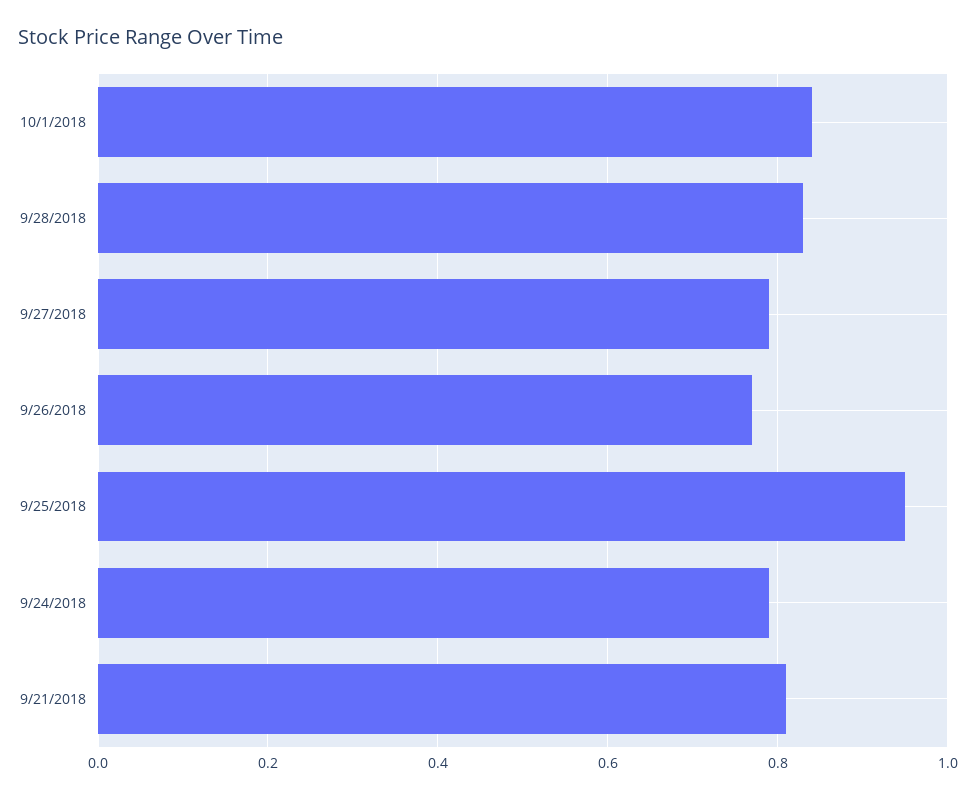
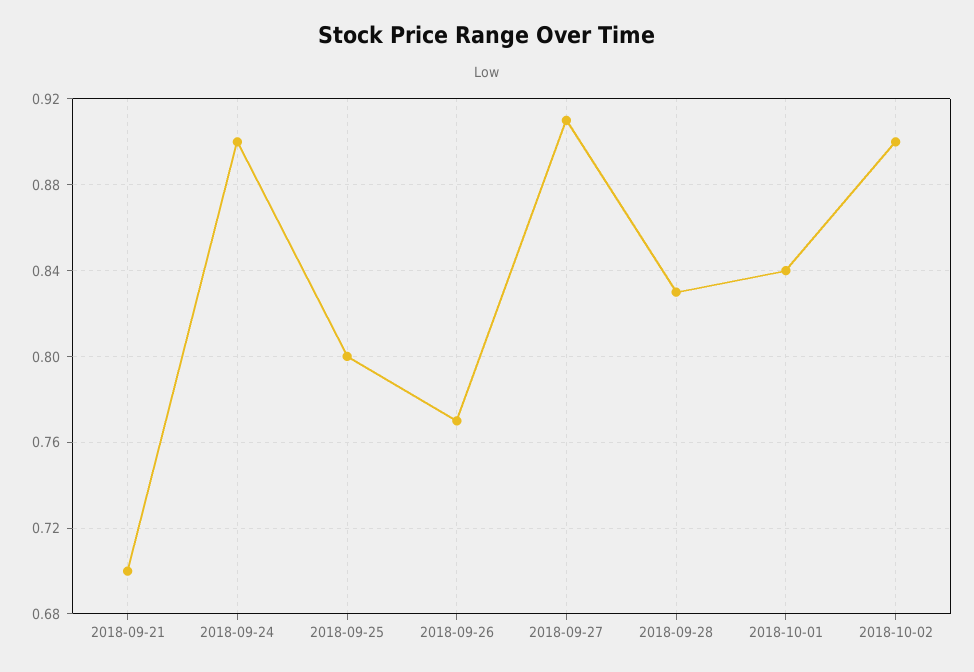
9/27/2018: 0.8 -> 0.91
9/25/2018: 0.95 -> 0.8
9/24/2018: 0.8 -> 0.9
9/21/2018: 0.8 -> 0.7
2018-10-02: none -> 0.9

